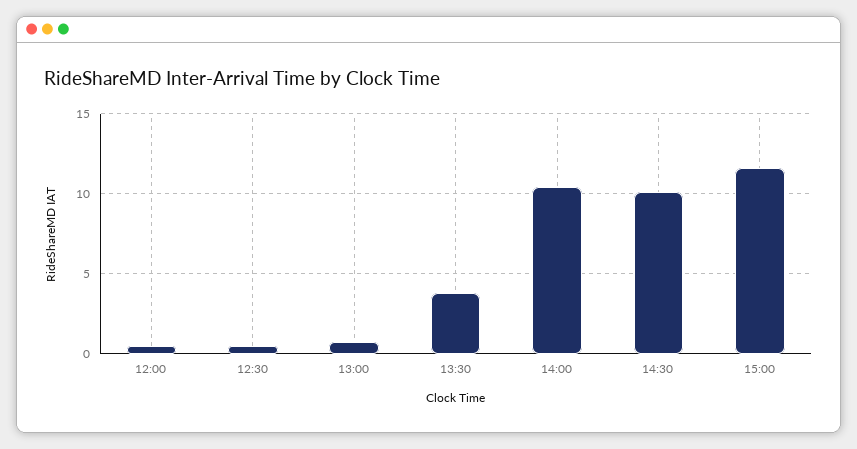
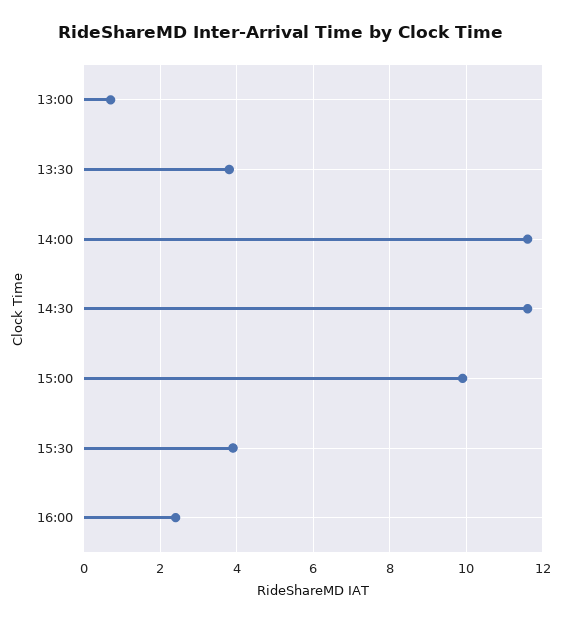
12:00: 0.5 -> none
12:30: 0.5 -> none
14:00: 10.5 -> 11.5
14:30: 10 -> 11.5
15:00: 11.5 -> 10
15:30: none -> 4
16:00: none -> 2.5

